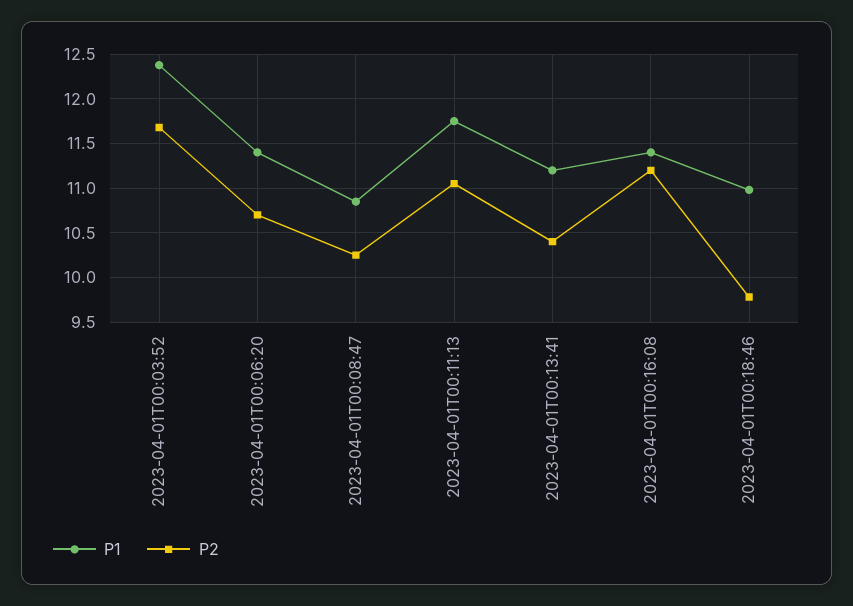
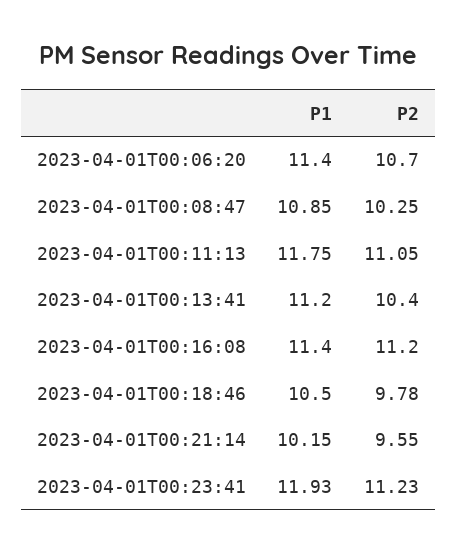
P1, 2023-04-01T00:03:52: 12.4 -> none
P2, 2023-04-01T00:03:52: 11.7 -> none
P1, 2023-04-01T00:18:46: 11 -> 10.5
P1, 2023-04-01T00:21:14: none -> 10.15
P2, 2023-04-01T00:21:14: none -> 9.55
P1, 2023-04-01T00:23:41: none -> 11.93
P2, 2023-04-01T00:23:41: none -> 11.23

